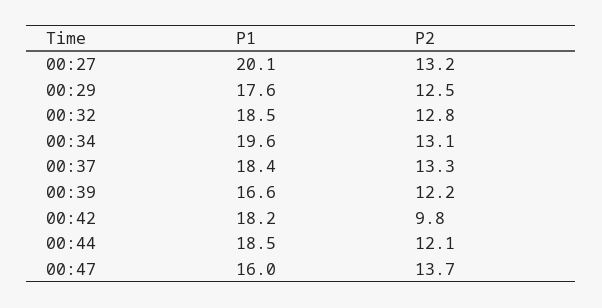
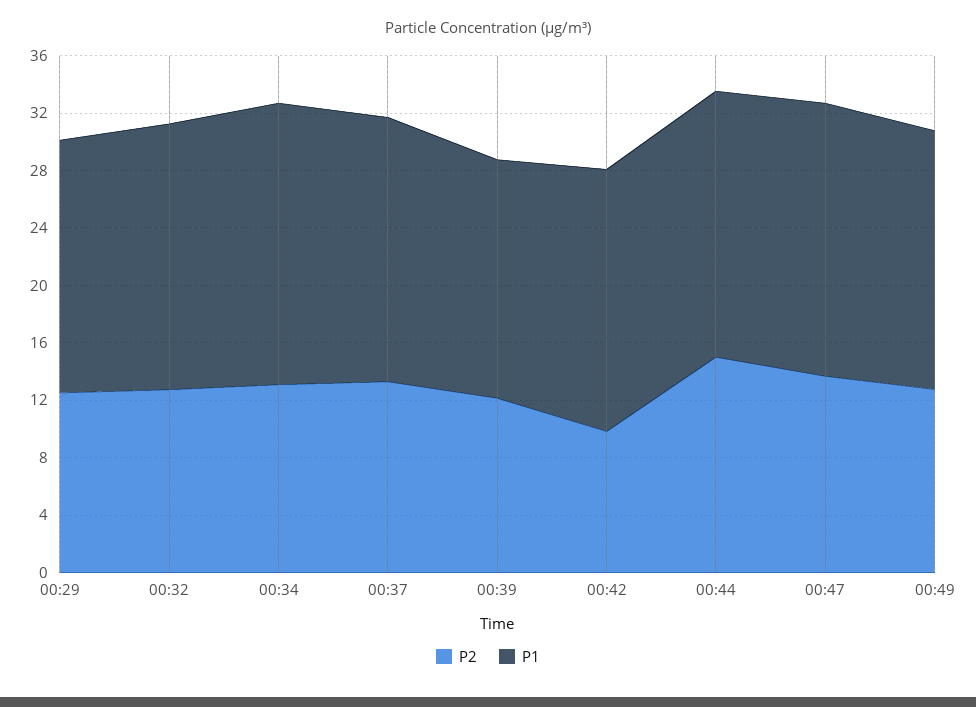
P1, 00:27: 20.1 -> none
P2, 00:27: 13.2 -> none
P2, 00:44: 12.1 -> 15
P1, 00:47: 16 -> 19
P2, 00:49: none -> 13
P1, 00:49: none -> 18

